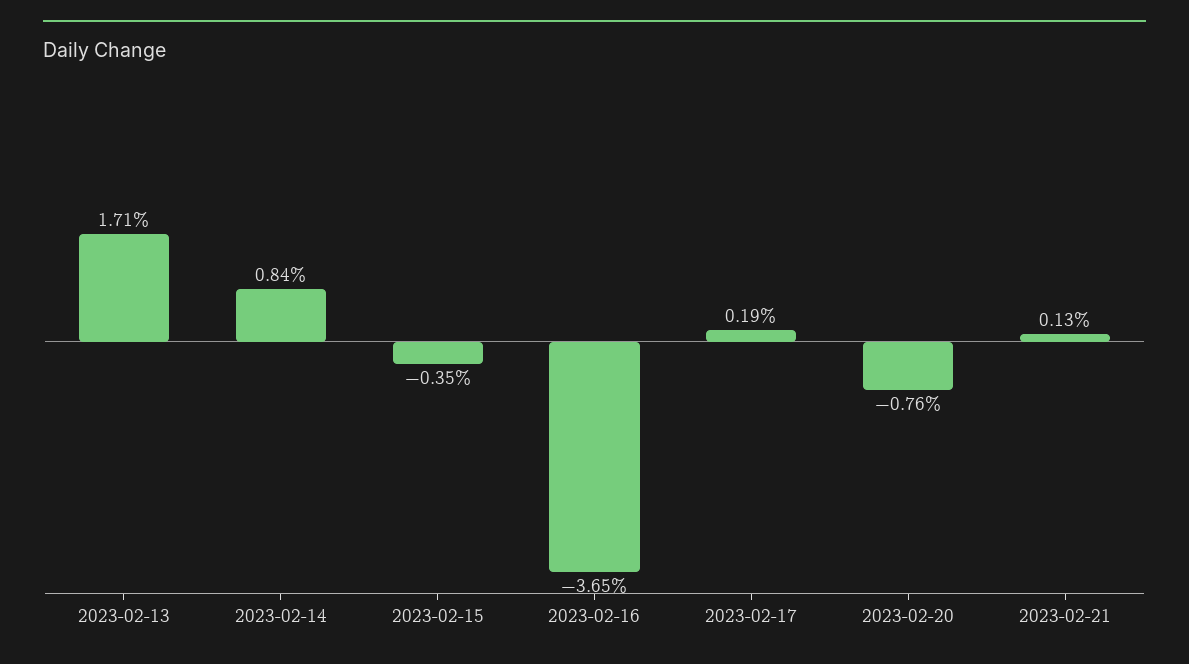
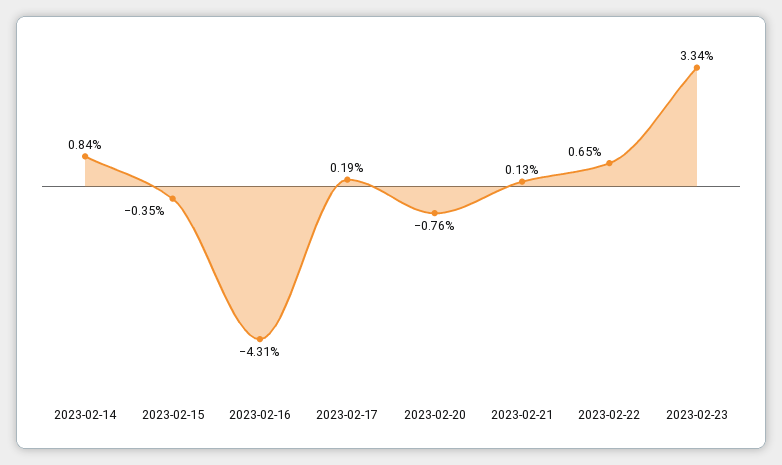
2023-02-13: 1.71 -> none
2023-02-16: -3.65 -> -4.31
2023-02-22: none -> 0.65
2023-02-23: none -> 3.34

